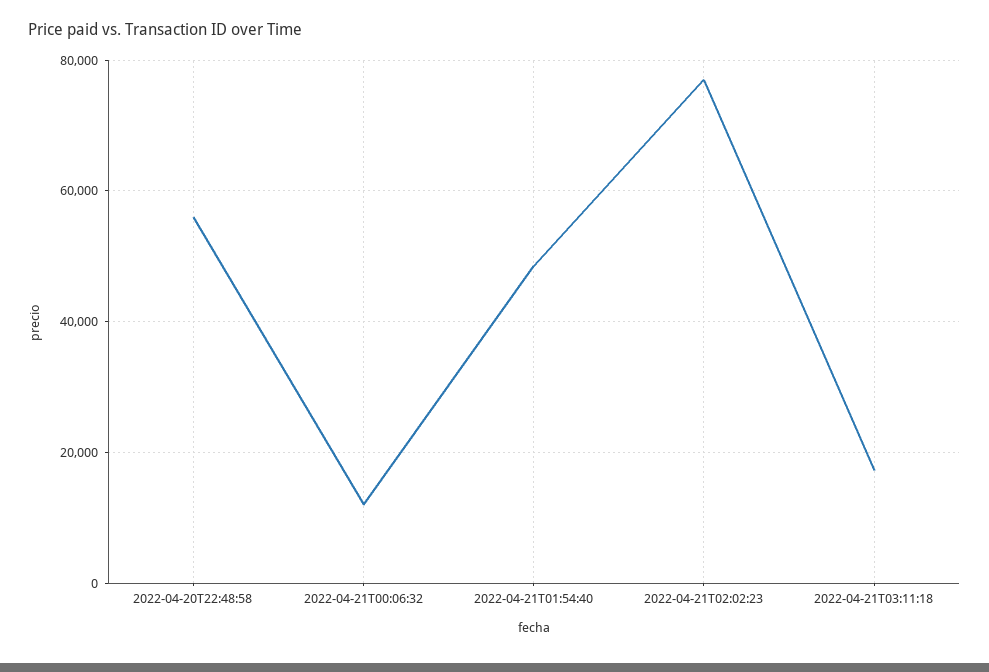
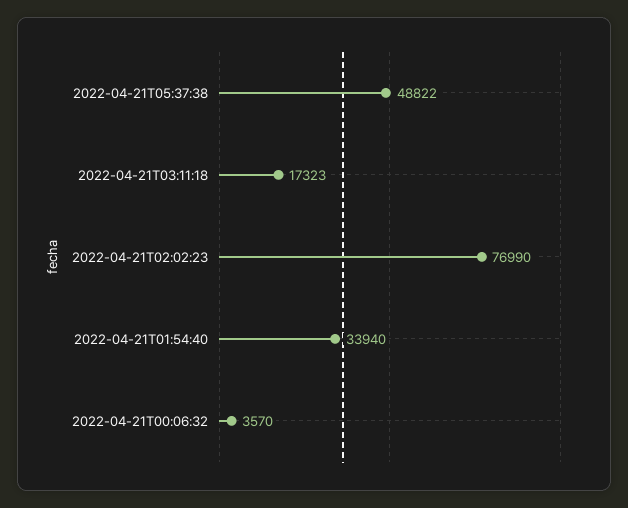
2022-04-20T22:48:58: 56000 -> none
2022-04-21T00:06:32: 12000 -> 3570
2022-04-21T01:54:40: 48000 -> 33940
2022-04-21T05:37:38: none -> 48822

